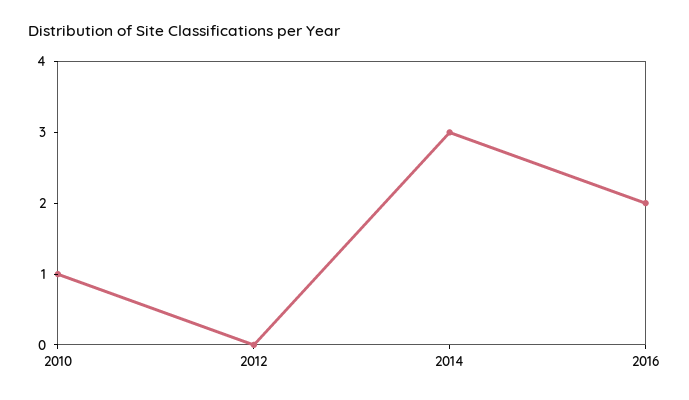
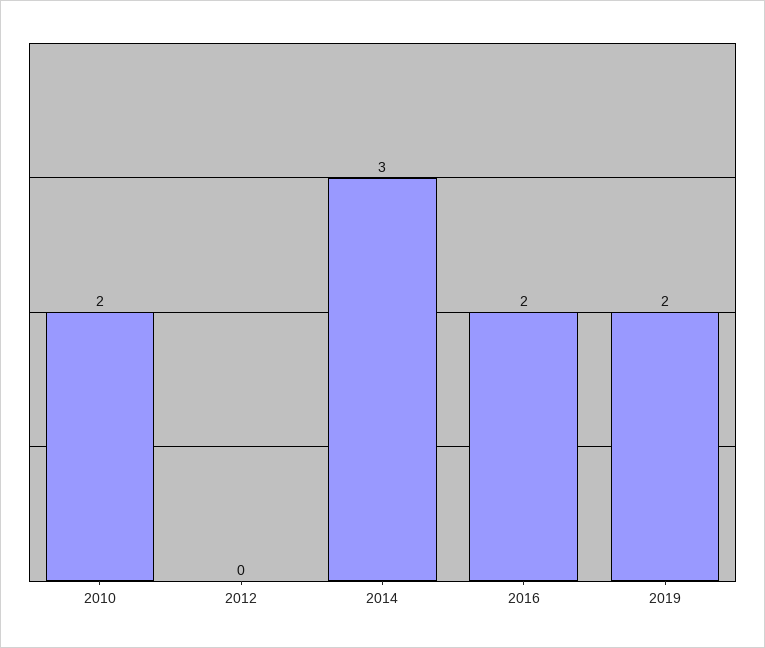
2010: 1 -> 2
2019: none -> 2

